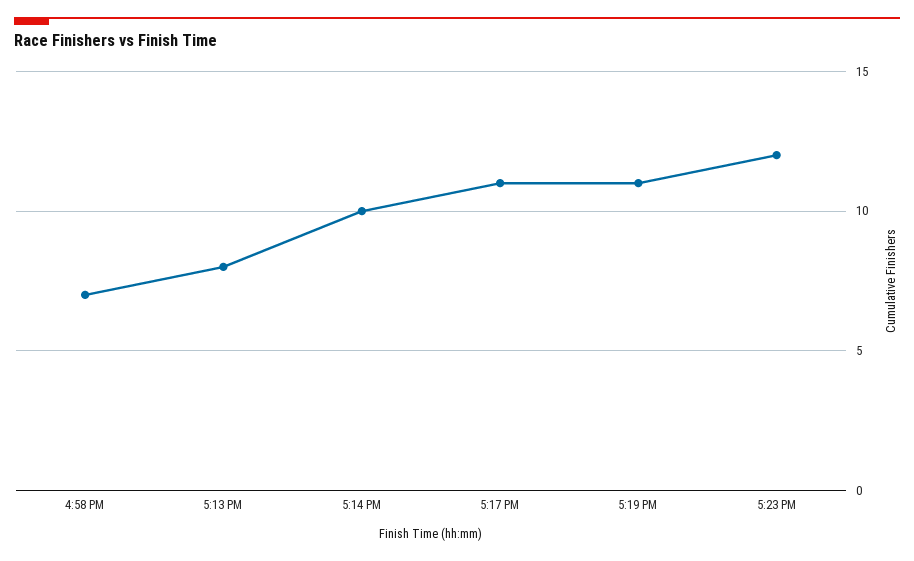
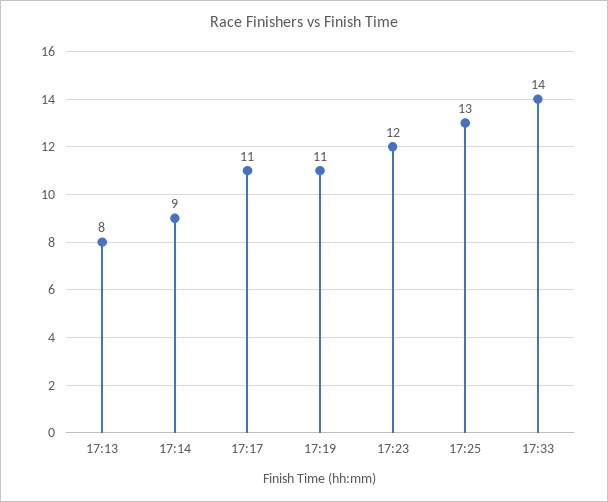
4:58 PM: 7 -> none
5:14 PM: 10 -> 9
17:25: none -> 13
17:33: none -> 14

